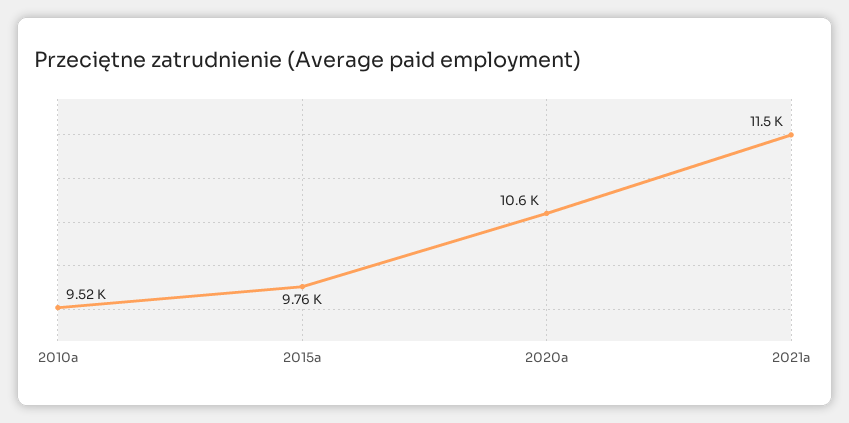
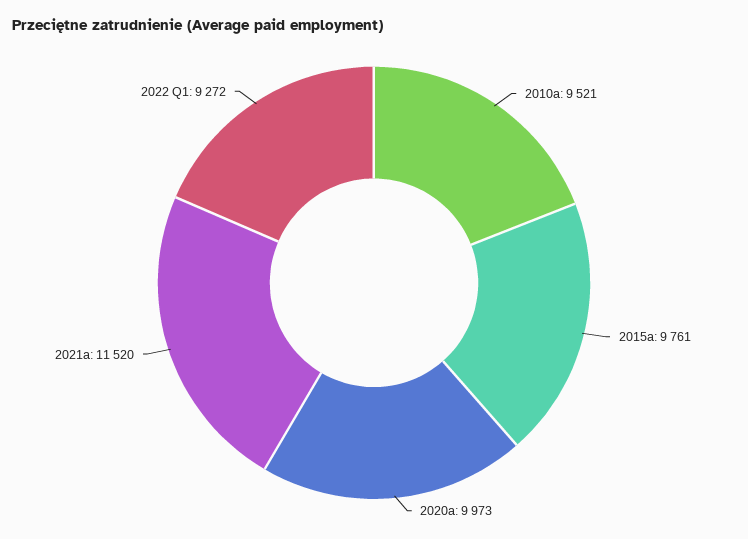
2020a: 10600 -> 9973
2022 Q1: none -> 9272

